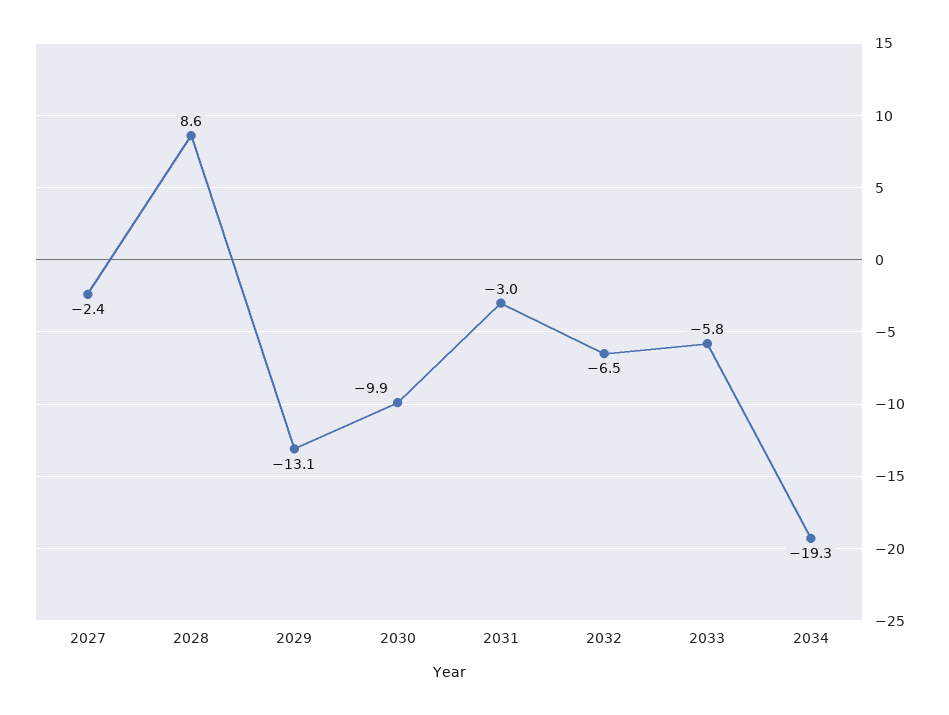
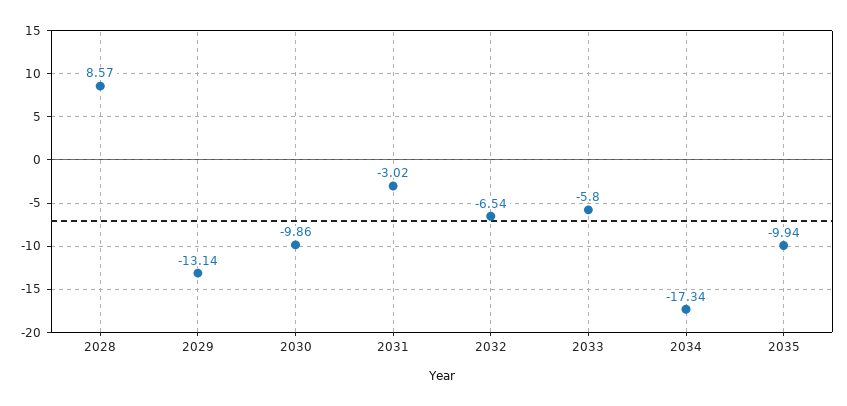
2027: -2.4 -> none
2034: -19.3 -> -17.34
2035: none -> -9.94

